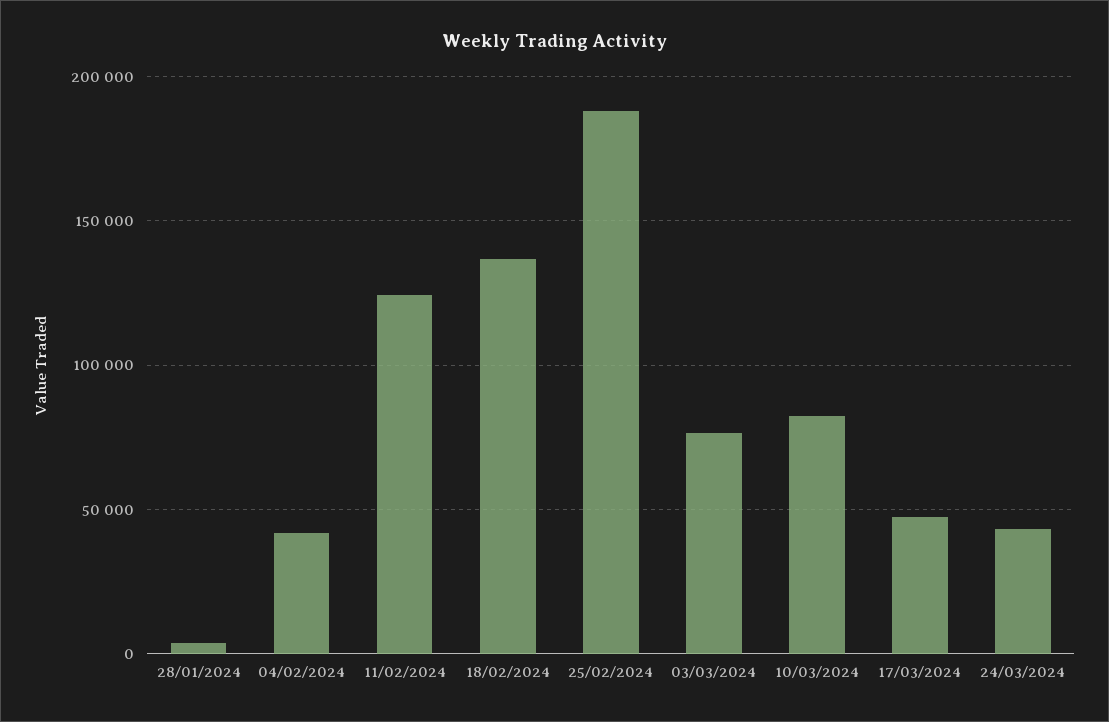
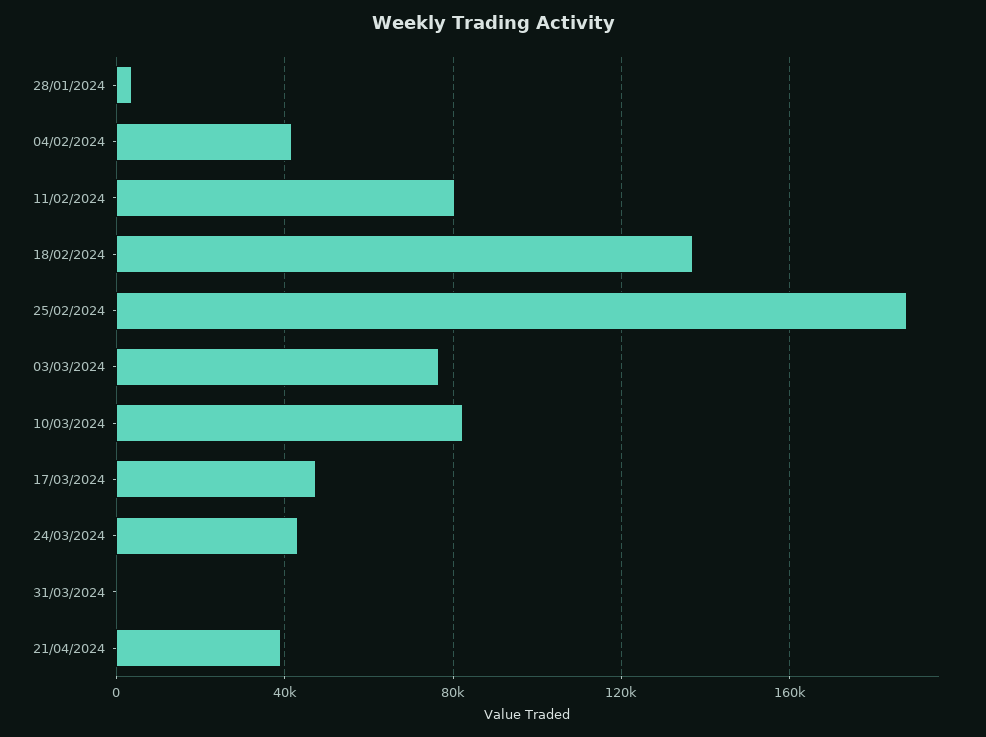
11/02/2024: 125000 -> 80000
31/03/2024: none -> 0
21/04/2024: none -> 40000

